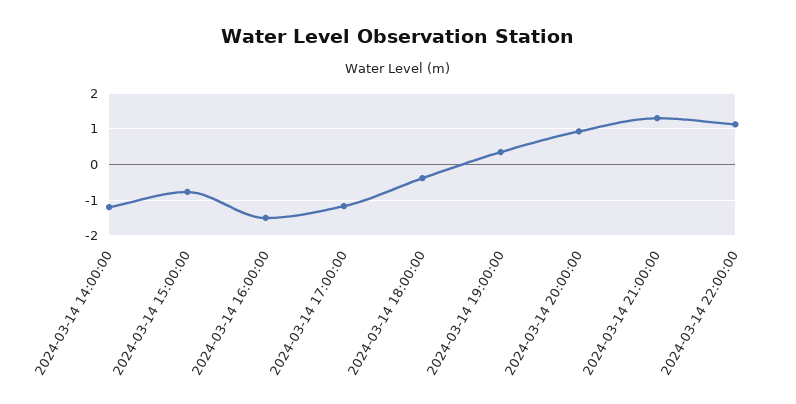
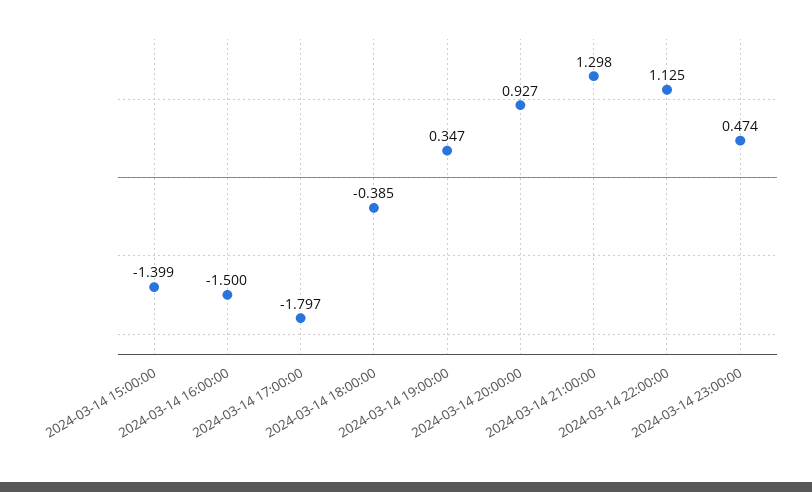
2024-03-14 14:00:00: -1.2 -> none
2024-03-14 15:00:00: -0.8 -> -1.399
2024-03-14 17:00:00: -1.2 -> -1.797
2024-03-14 23:00:00: none -> 0.474

